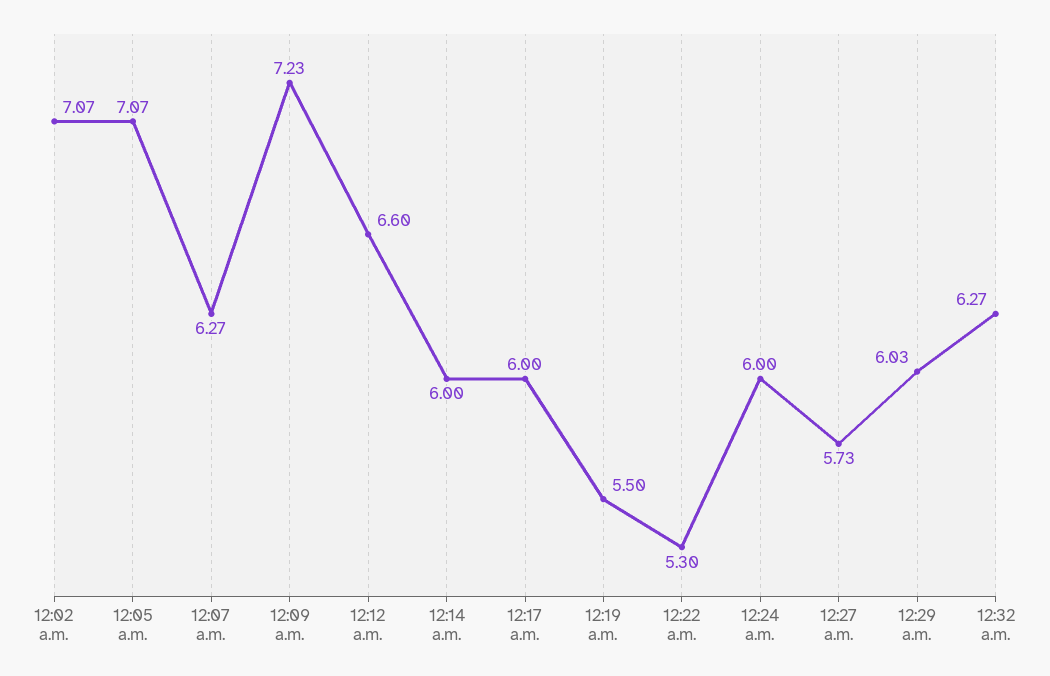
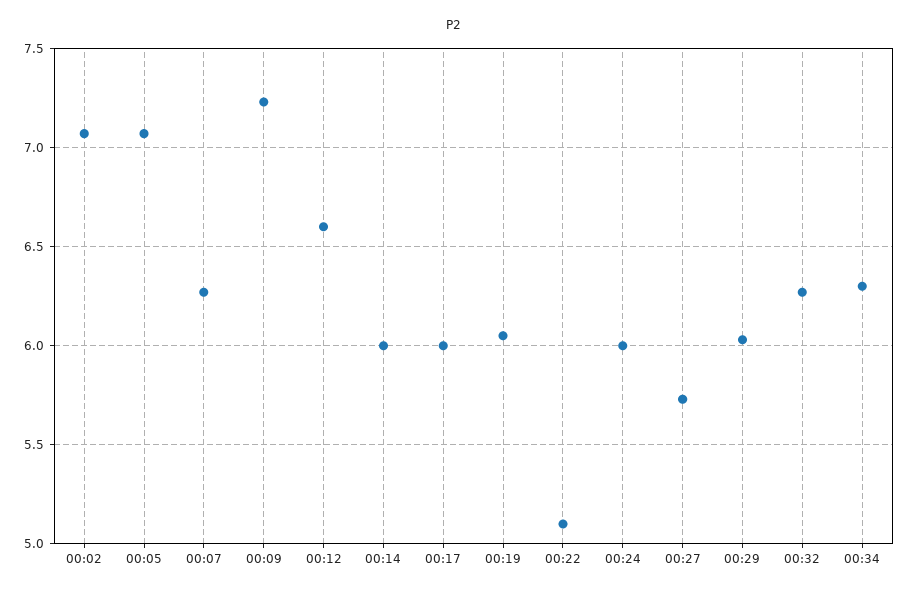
12:19 a.m.: 5.5 -> 6.05
12:22 a.m.: 5.3 -> 5.1
00:34: none -> 6.3

